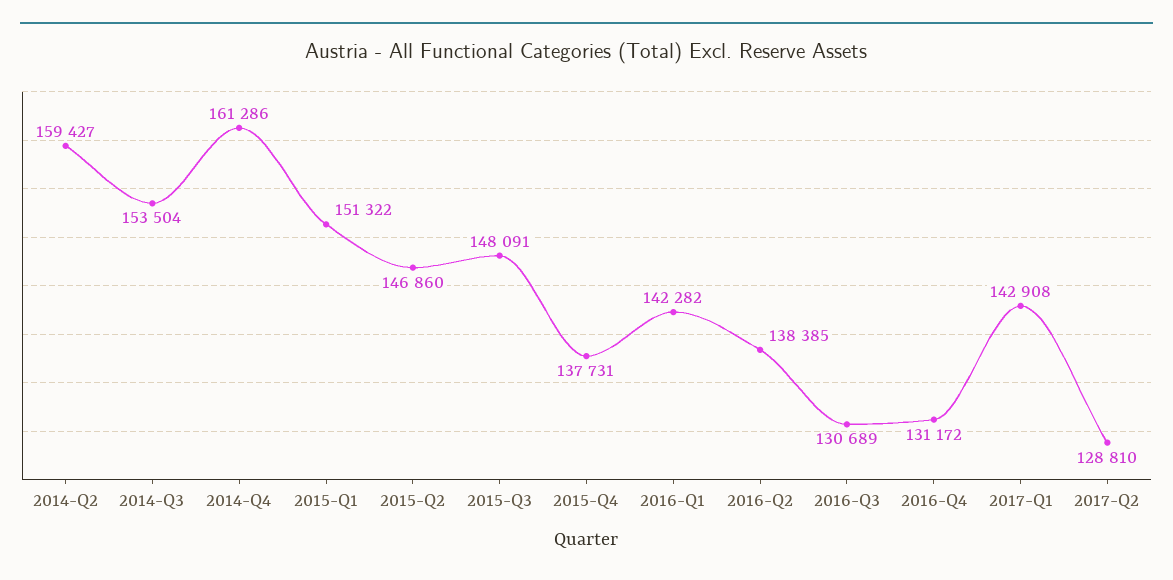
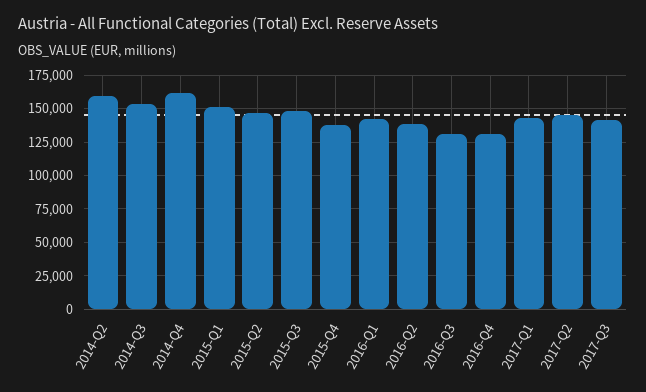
2017-Q2: 128810 -> 145000
2017-Q3: none -> 140000

